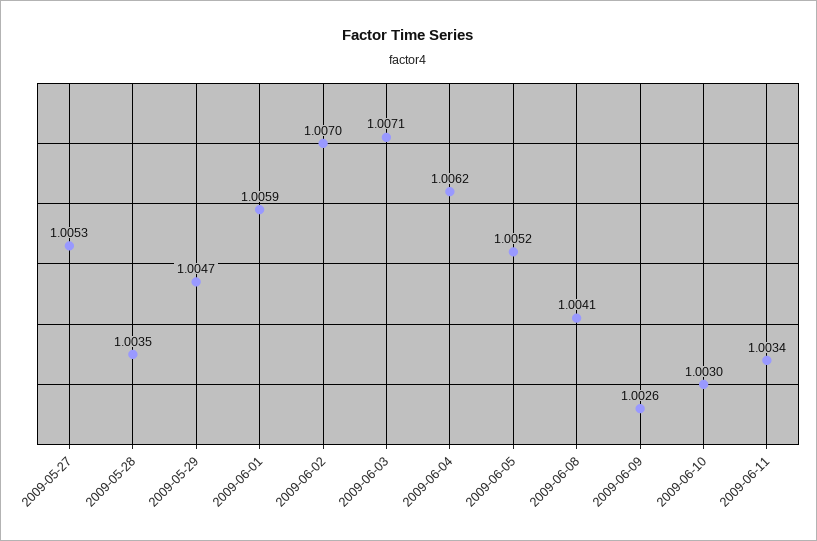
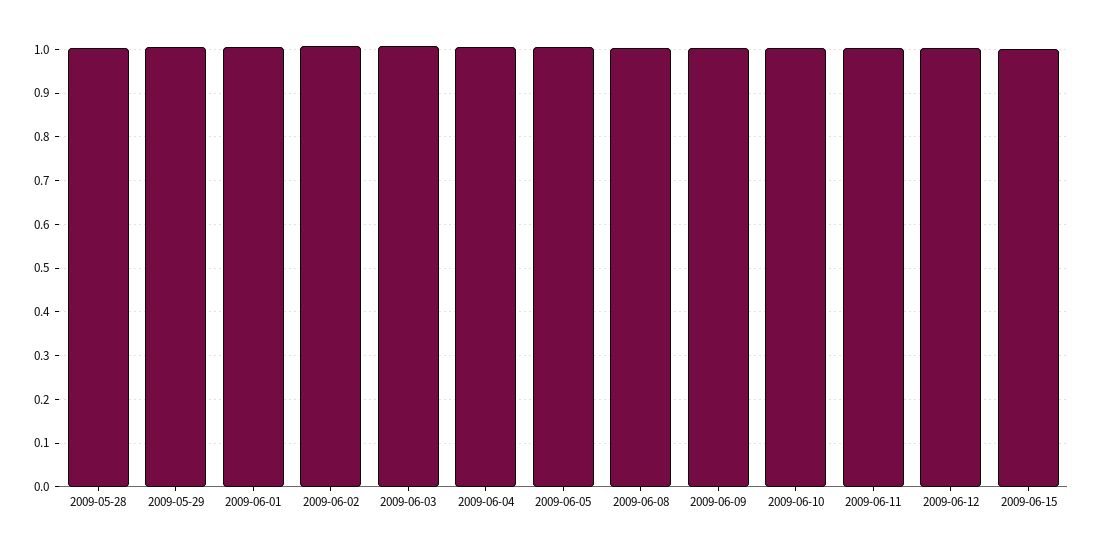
2009-05-27: 1.0053 -> none
2009-06-12: none -> 1
2009-06-15: none -> 1

